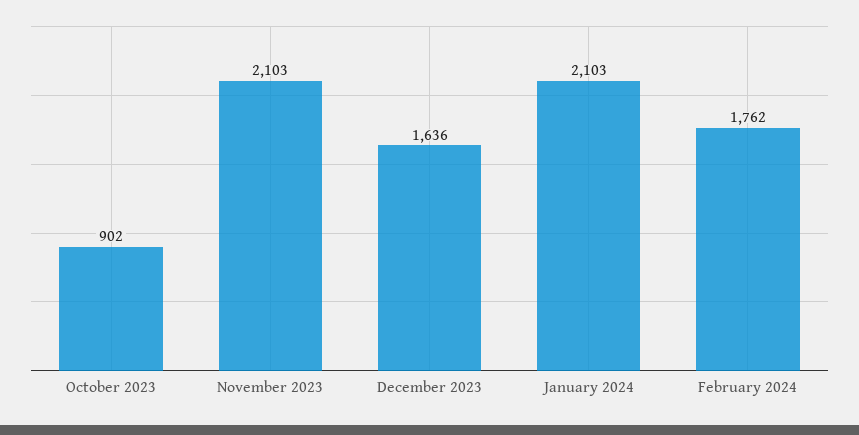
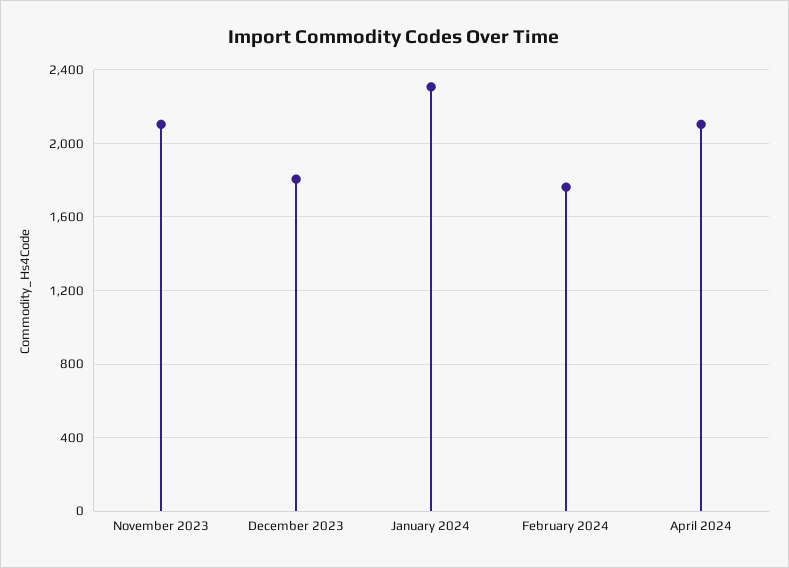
October 2023: 902 -> none
December 2023: 1636 -> 1800
January 2024: 2103 -> 2300
April 2024: none -> 2100

